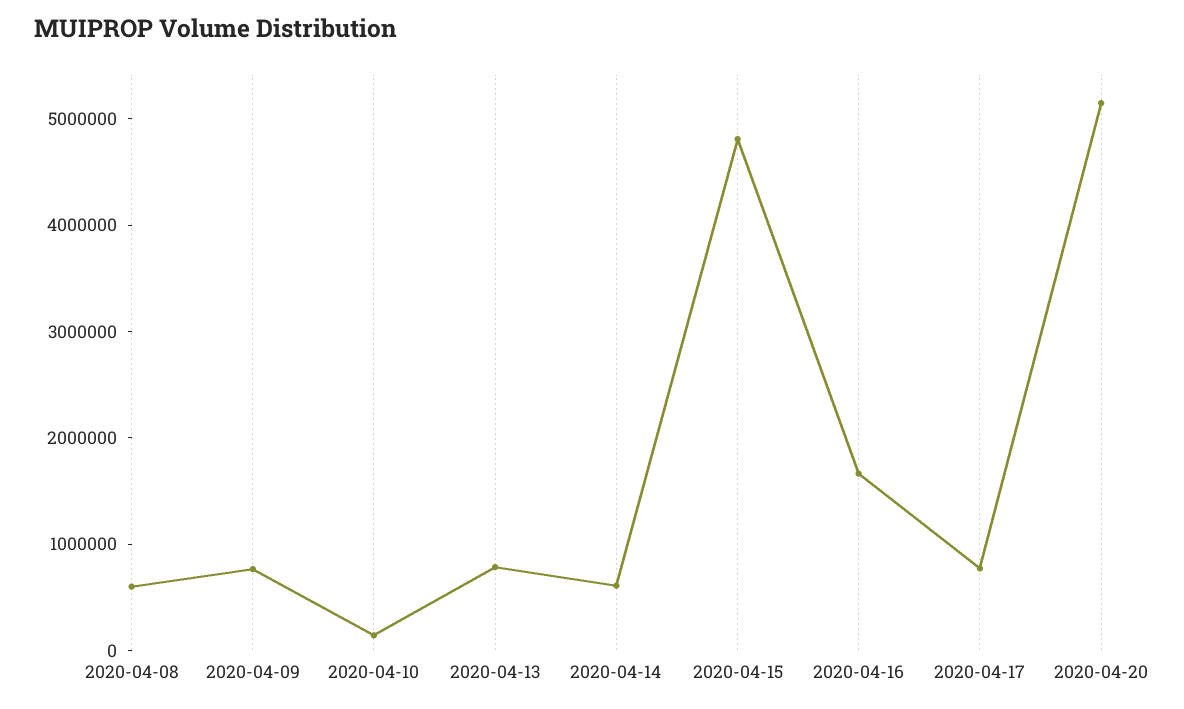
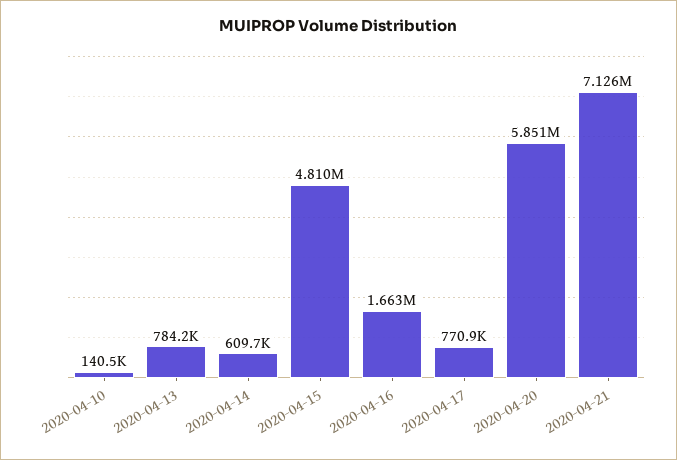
2020-04-08: 600000 -> none
2020-04-09: 800000 -> none
2020-04-20: 5200000 -> 5851000
2020-04-21: none -> 7126000

